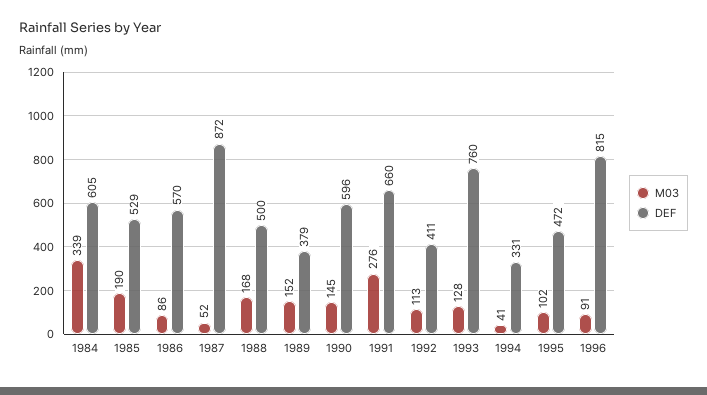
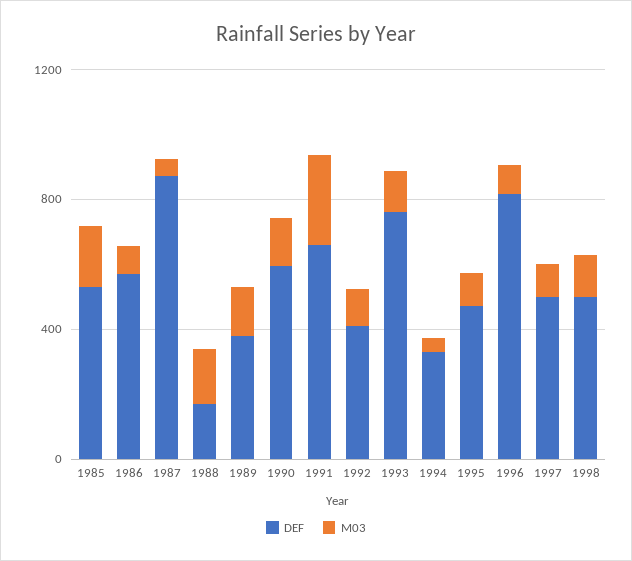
M03, 1984: 339 -> none
DEF, 1984: 605 -> none
DEF, 1988: 500 -> 200
DEF, 1997: none -> 500
M03, 1997: none -> 100
DEF, 1998: none -> 500
M03, 1998: none -> 100

